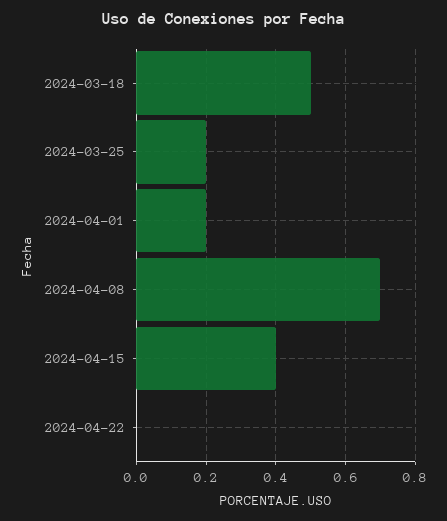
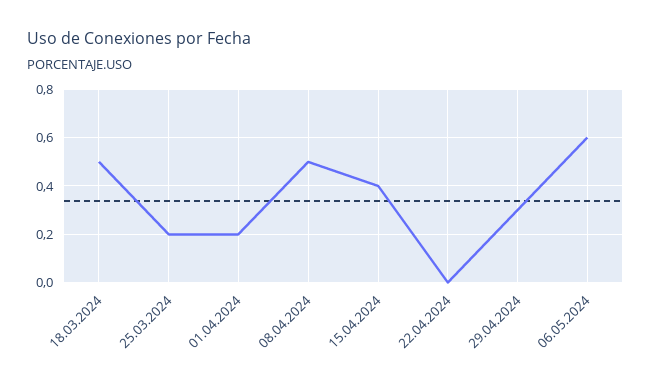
2024-04-08: 0.7 -> 0.5
29.04.2024: none -> 0.3
06.05.2024: none -> 0.6

